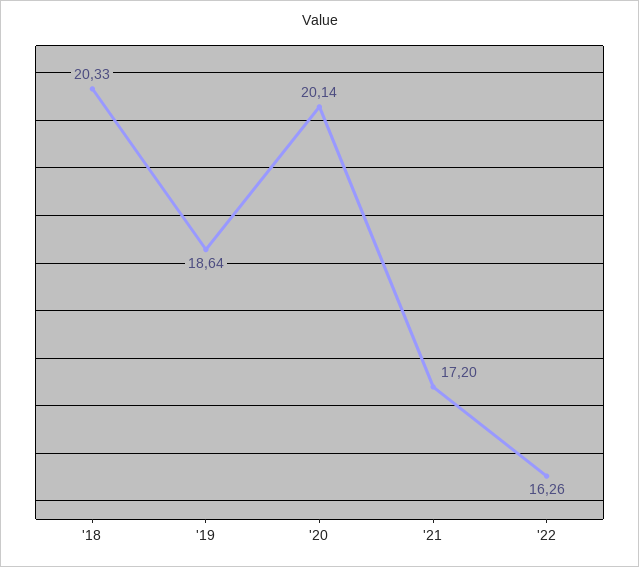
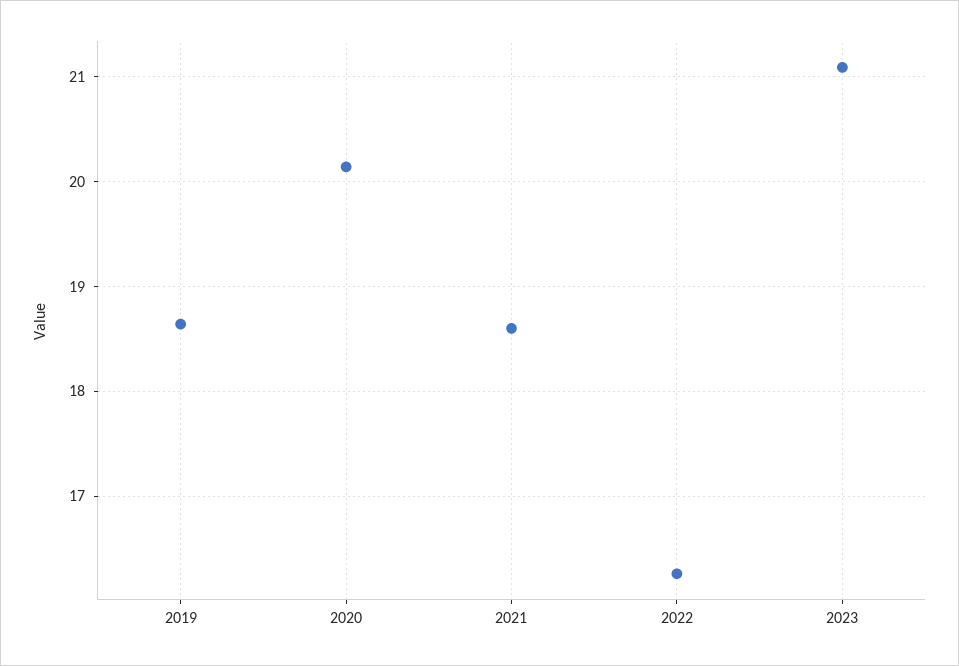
'18: 20.33 -> none
'21: 17.2 -> 18.6
2023: none -> 21.1

